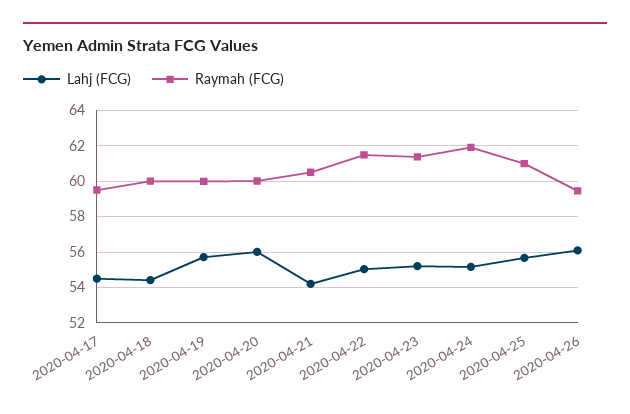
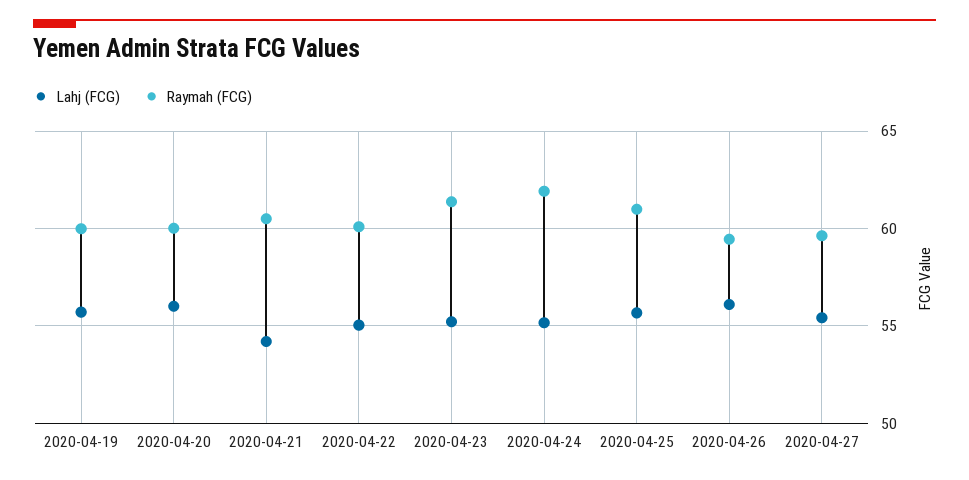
Lahj (FCG), 2020-04-17: 54.5 -> none
Raymah (FCG), 2020-04-17: 59.5 -> none
Lahj (FCG), 2020-04-18: 54.5 -> none
Raymah (FCG), 2020-04-18: 60 -> none
Raymah (FCG), 2020-04-22: 61.5 -> 60
Lahj (FCG), 2020-04-27: none -> 55.5
Raymah (FCG), 2020-04-27: none -> 59.5

